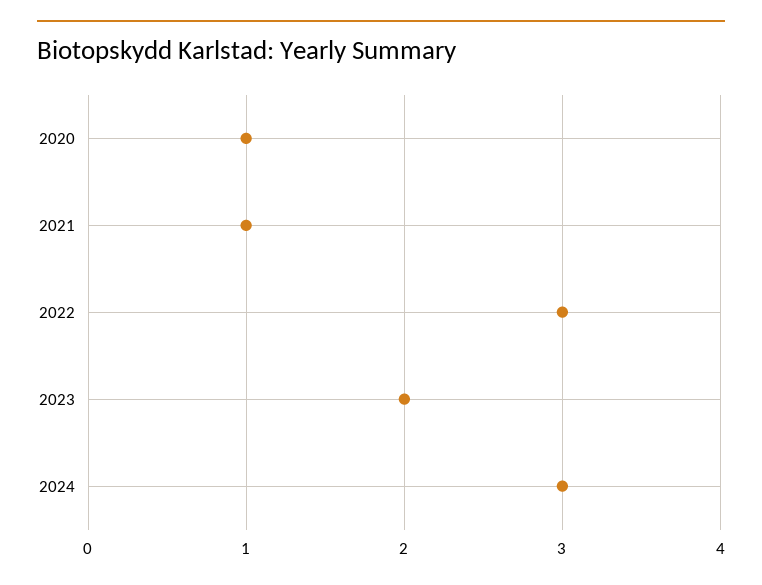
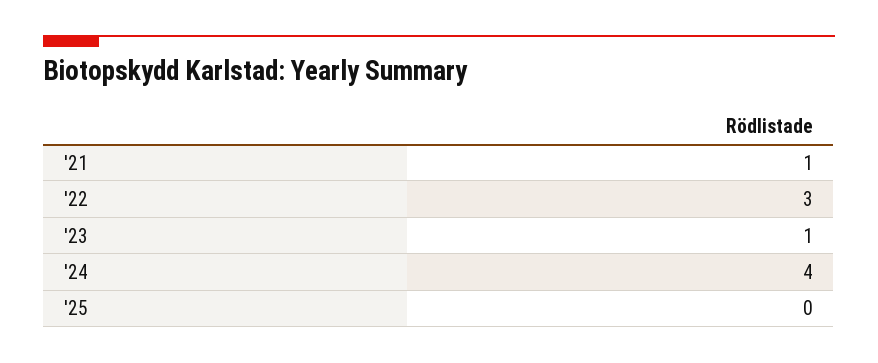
2020: 1 -> none
2023: 2 -> 1
2024: 3 -> 4
'25: none -> 0

